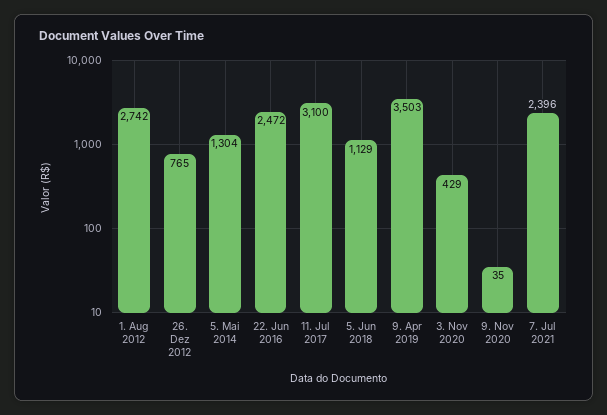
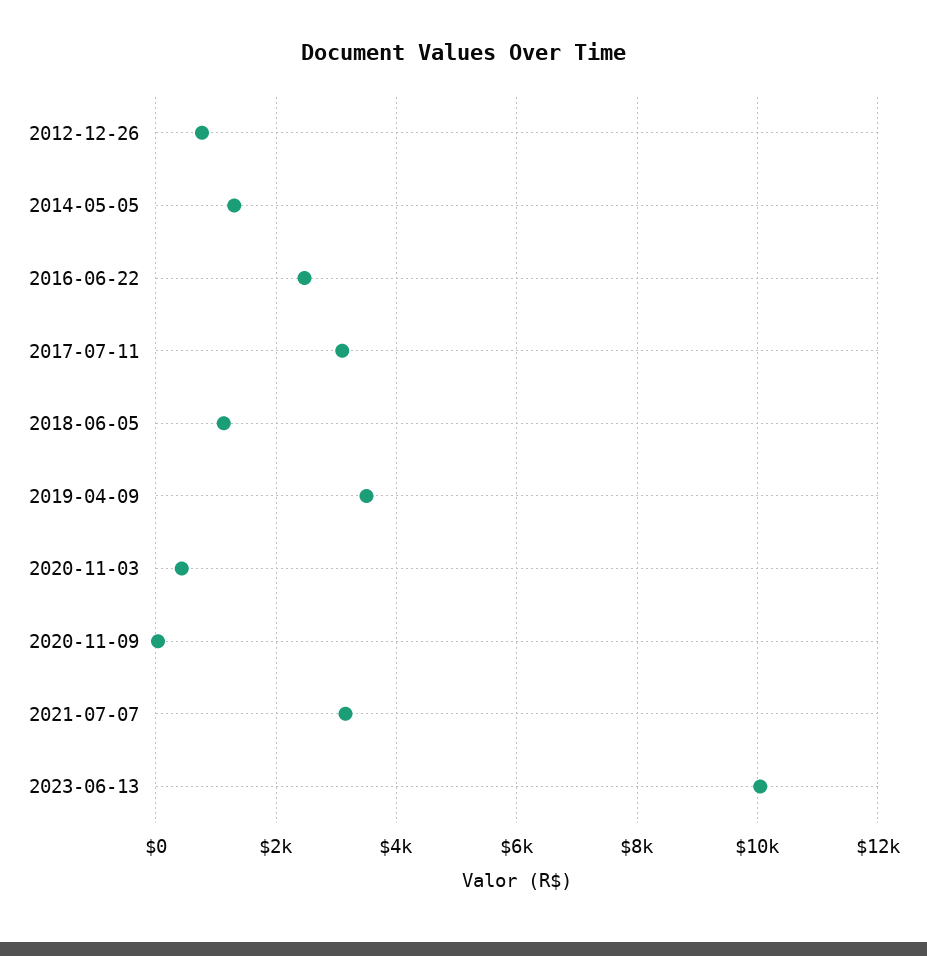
1. Aug 2012: 2742 -> none
7. Jul 2021: 2396 -> 3200
2023-06-13: none -> 10000

